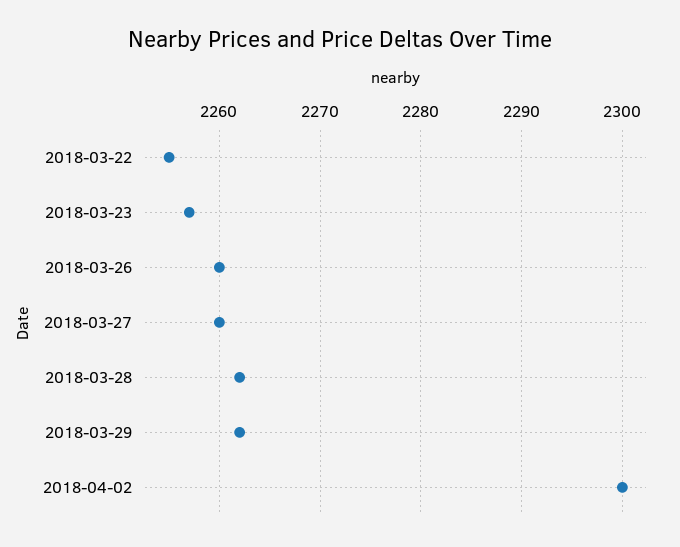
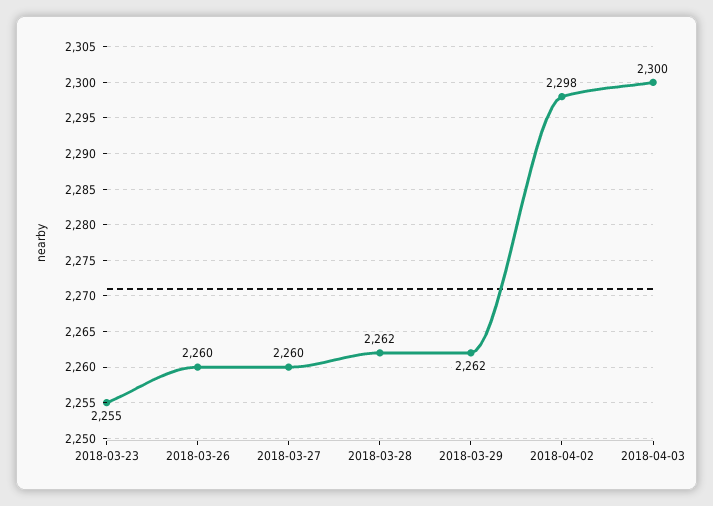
2018-03-22: 2255 -> none
2018-03-23: 2257 -> 2255
2018-04-02: 2300 -> 2298
2018-04-03: none -> 2300

